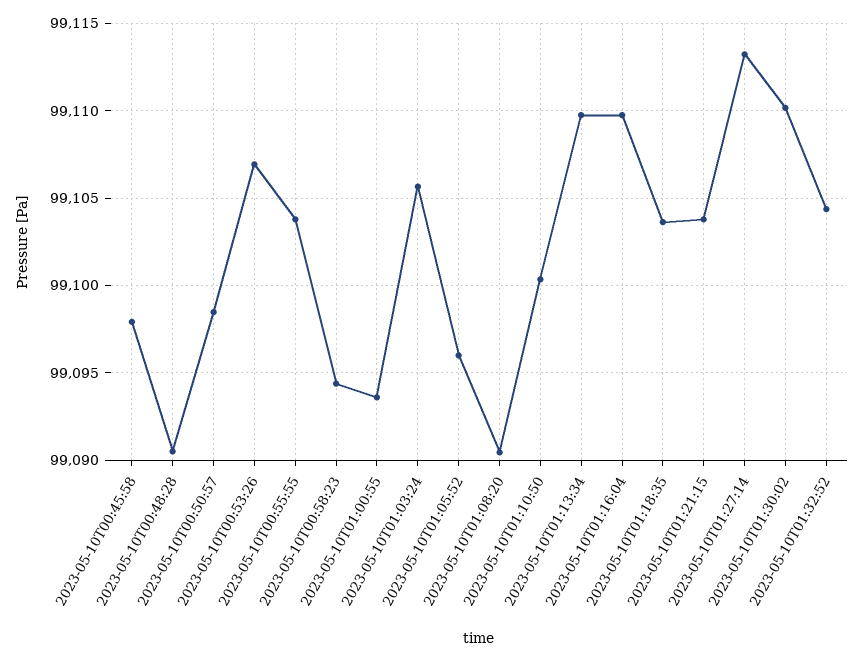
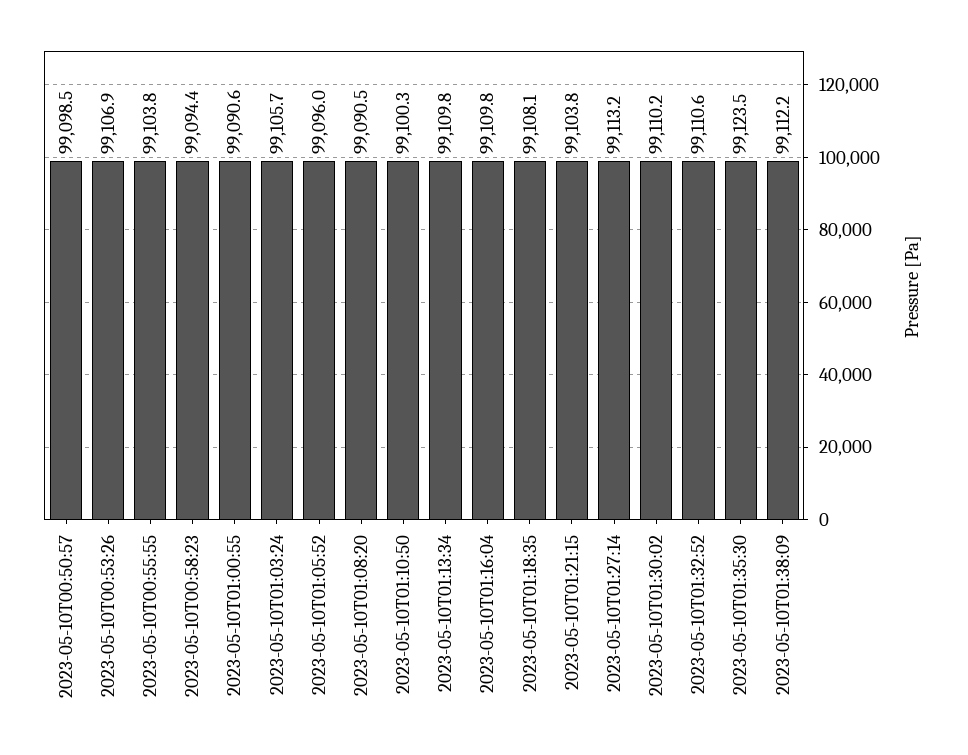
2023-05-10T00:45:58: 99098 -> none
2023-05-10T00:48:28: 99090.5 -> none
2023-05-10T01:00:55: 99093.5 -> 99090.6
2023-05-10T01:18:35: 99103.5 -> 99108.1
2023-05-10T01:32:52: 99104.5 -> 99110.6
2023-05-10T01:35:30: none -> 99123.5
2023-05-10T01:38:09: none -> 99112.2

